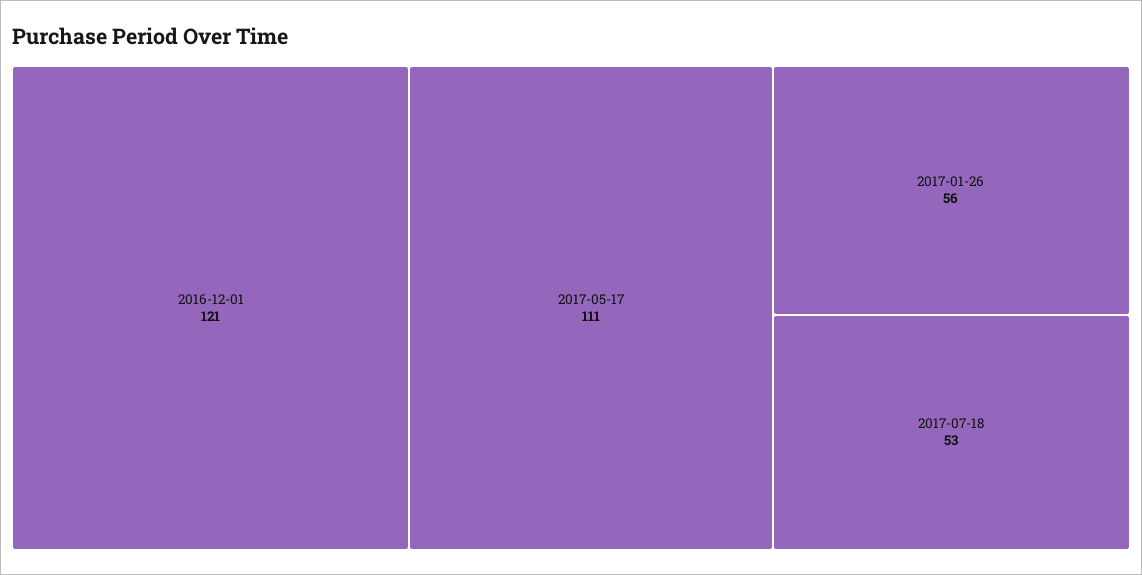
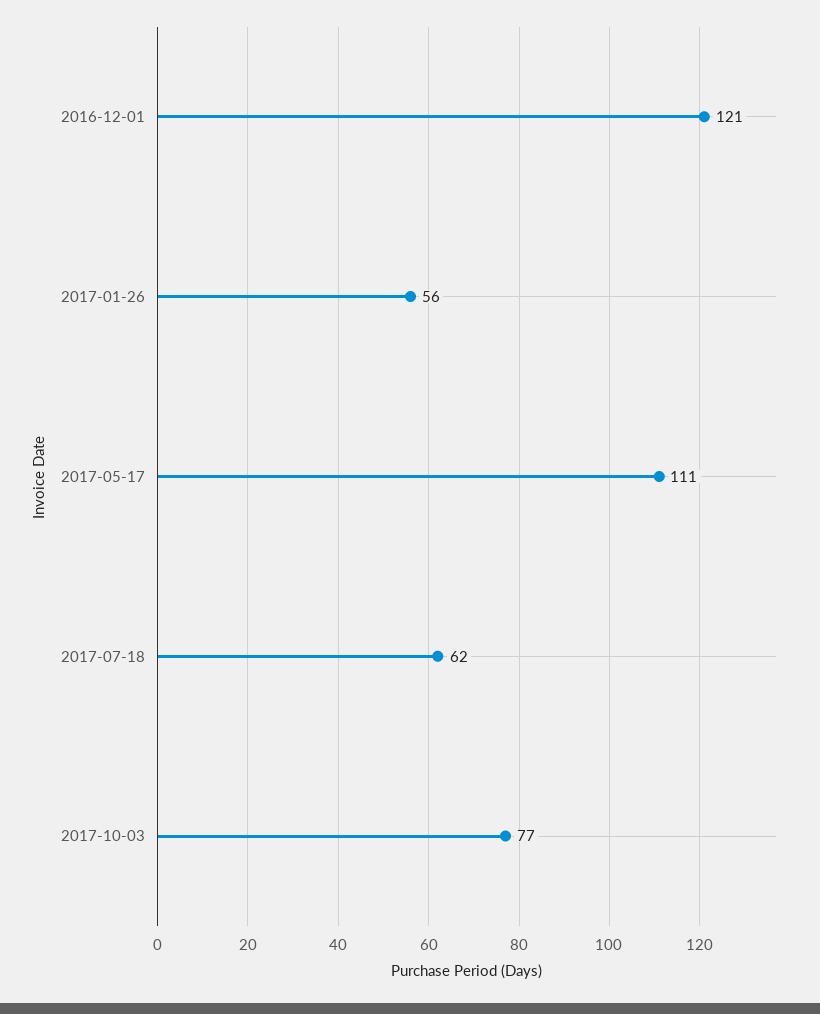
2017-07-18: 53 -> 62
2017-10-03: none -> 77

